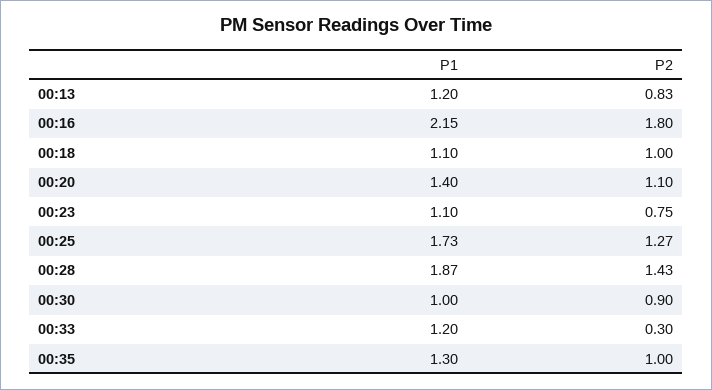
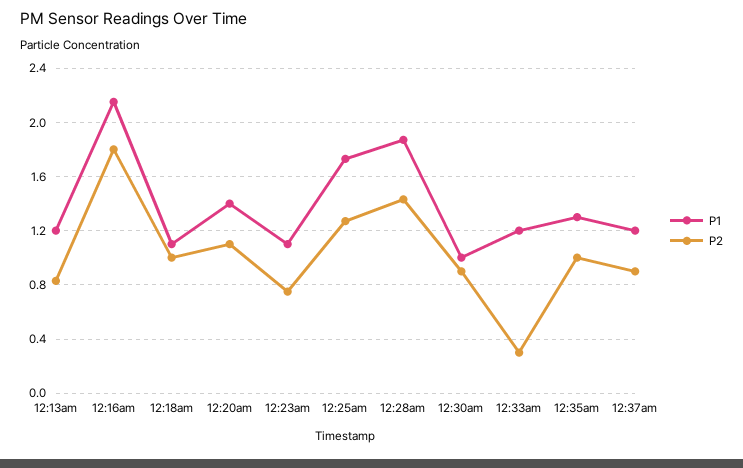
P1, 12:37am: none -> 1.2
P2, 12:37am: none -> 0.9

